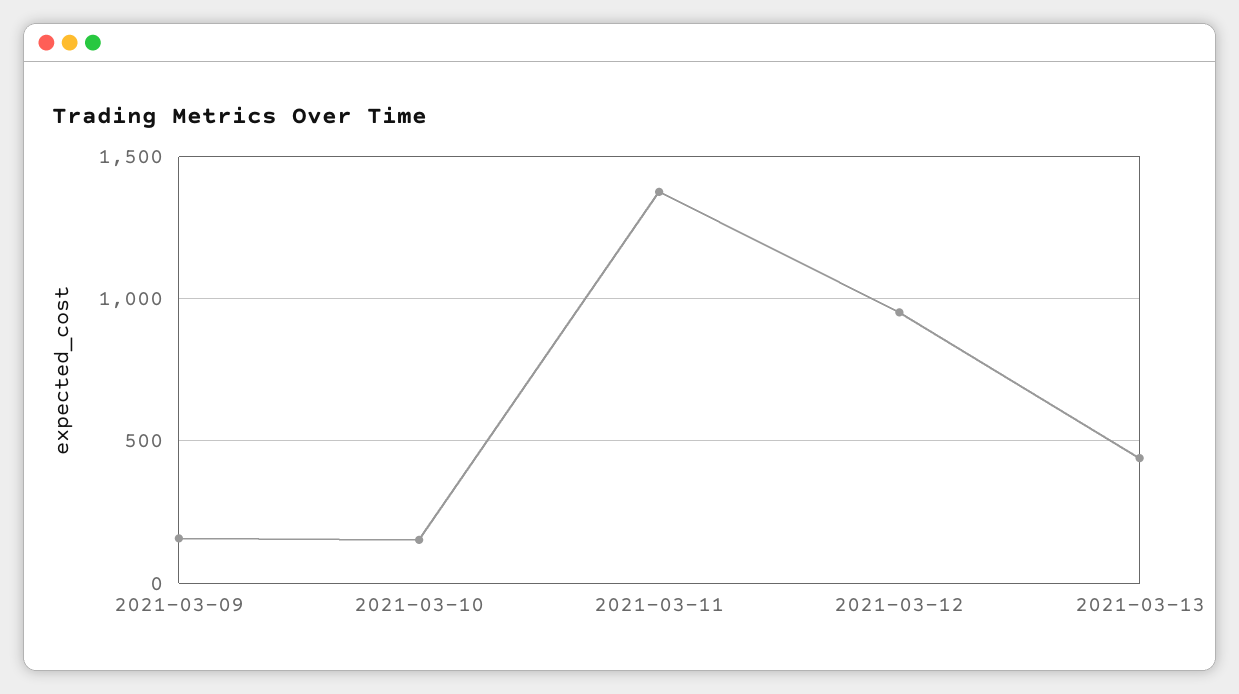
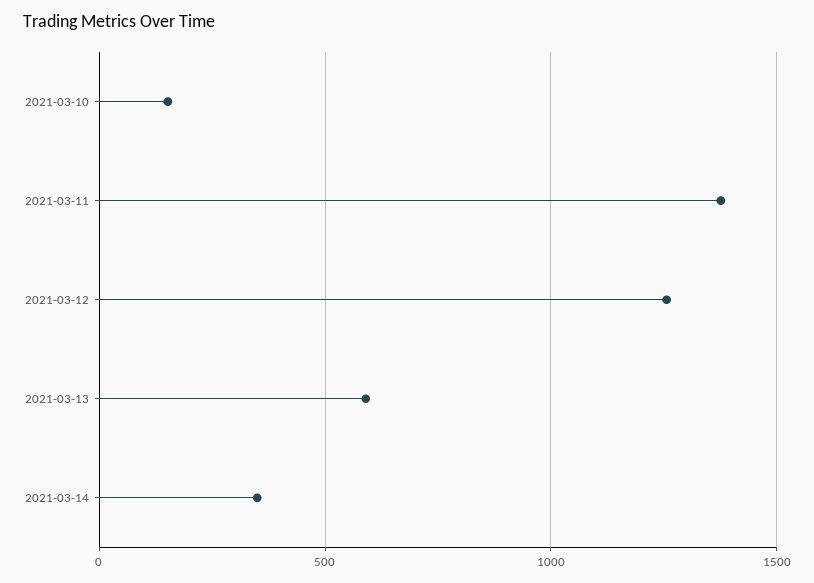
2021-03-09: 150 -> none
2021-03-12: 950 -> 1250
2021-03-13: 450 -> 600
2021-03-14: none -> 350

